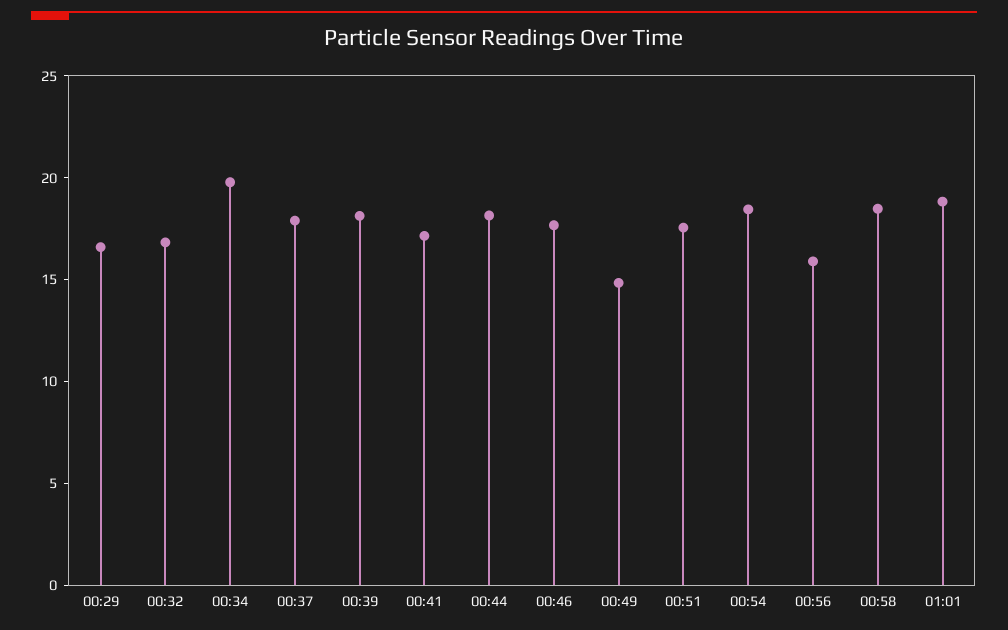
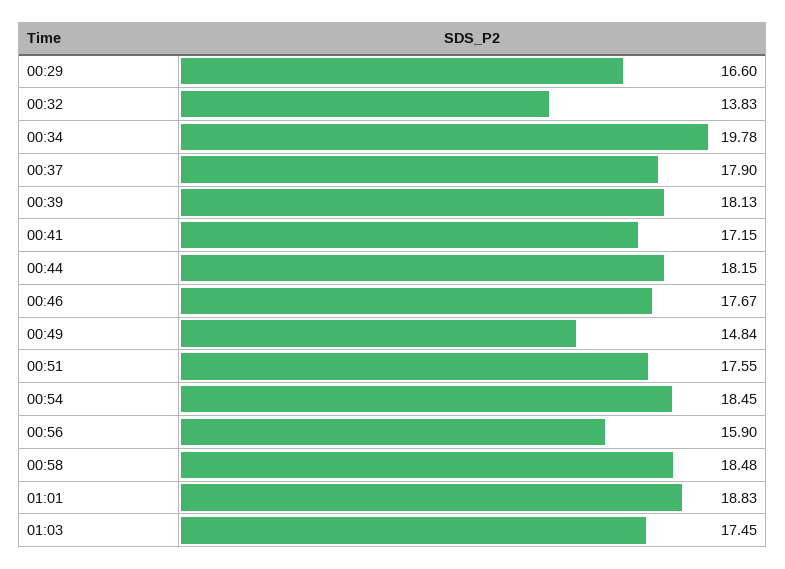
00:32: 17 -> 13.83
01:03: none -> 17.45

